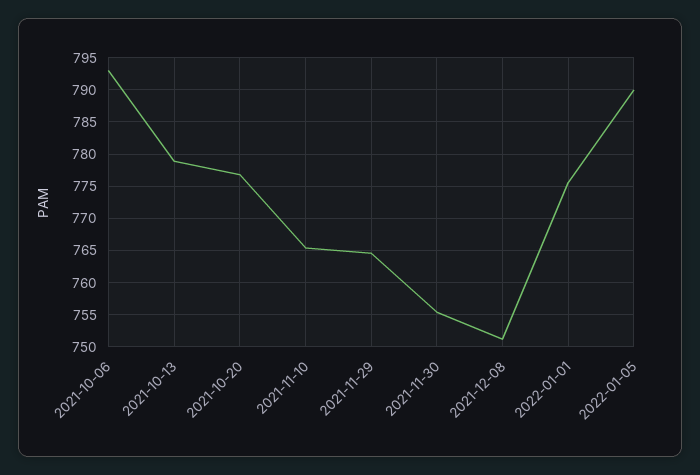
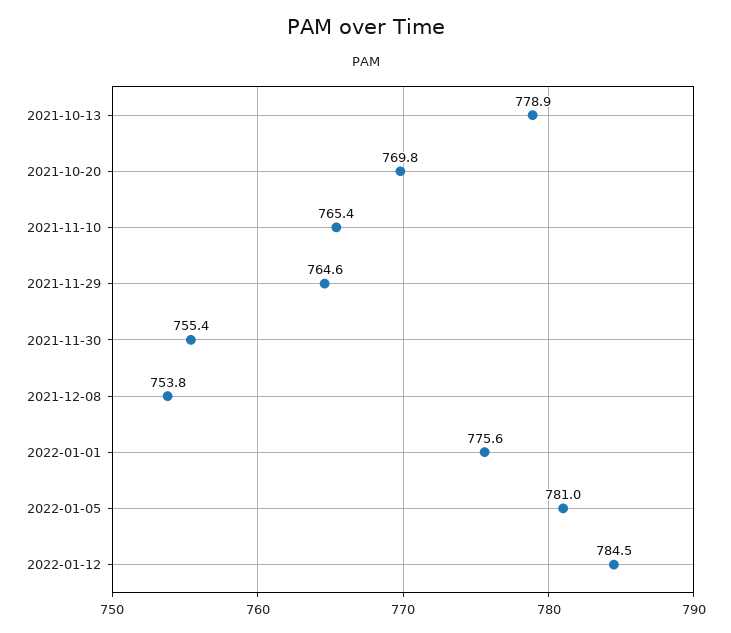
2021-10-06: 793 -> none
2021-10-20: 777 -> 769.8
2021-12-08: 751 -> 753.8
2022-01-05: 790 -> 781
2022-01-12: none -> 784.5

